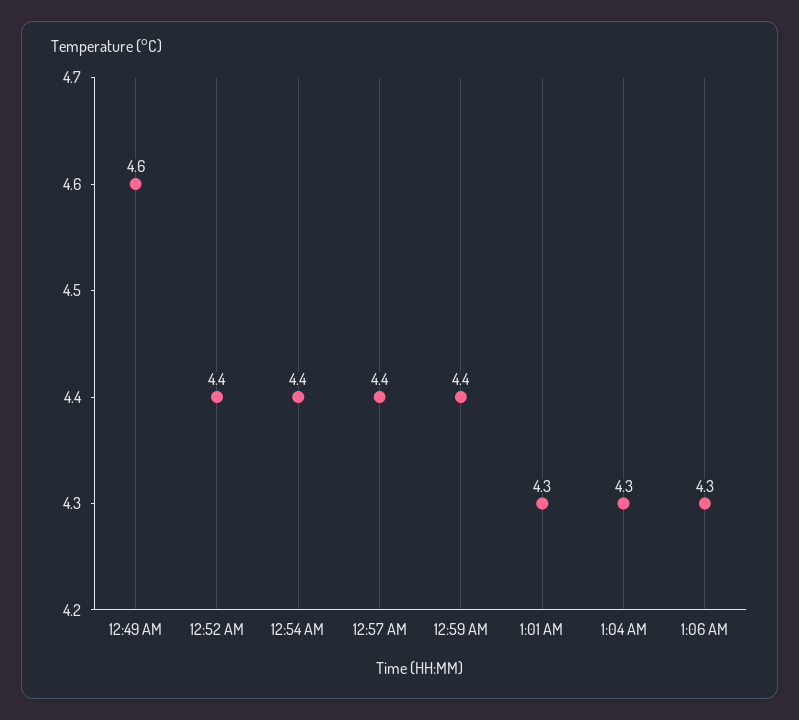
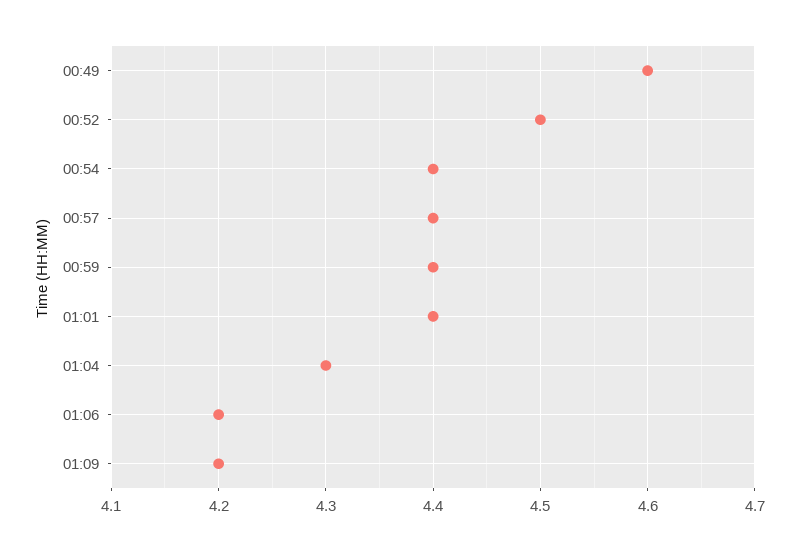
12:52 AM: 4.4 -> 4.5
1:01 AM: 4.3 -> 4.4
1:06 AM: 4.3 -> 4.2
01:09: none -> 4.2

